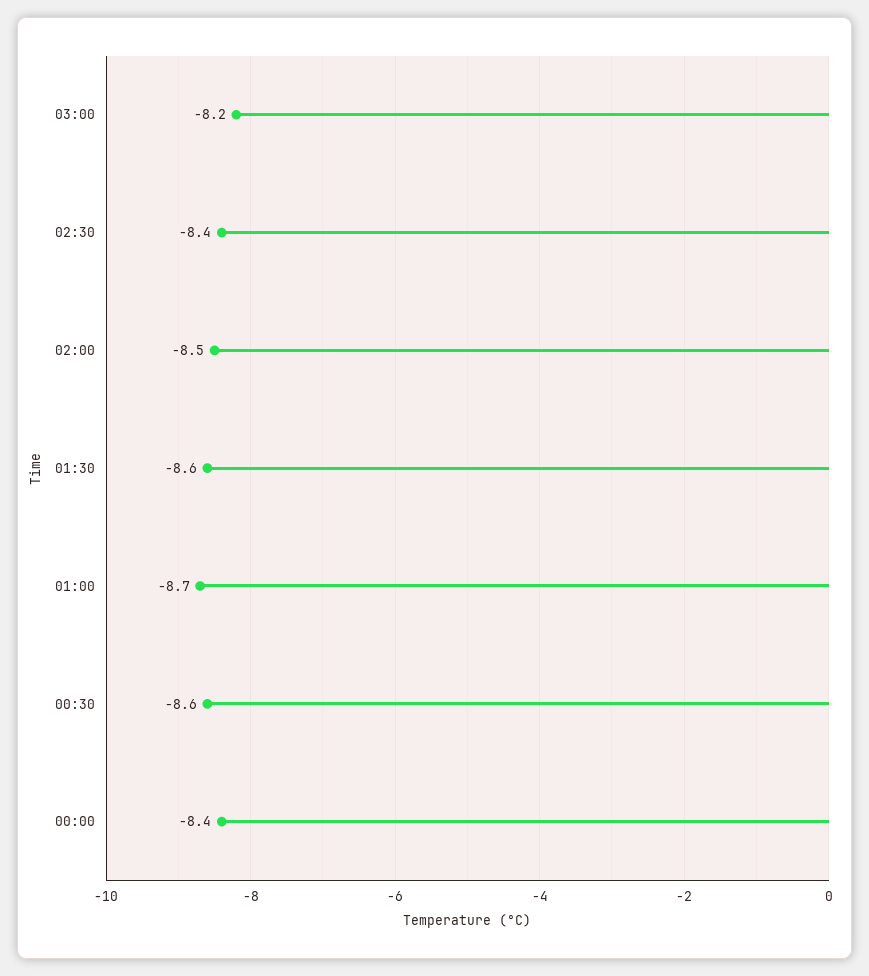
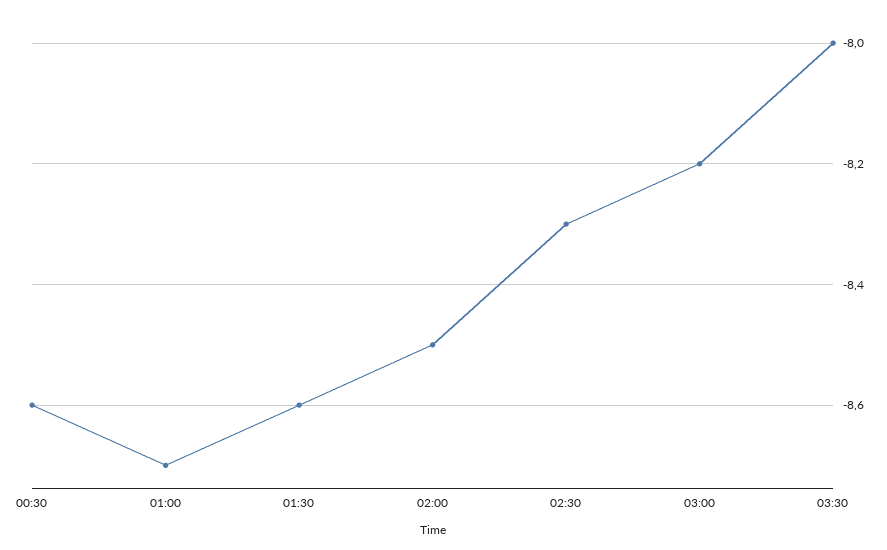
02:30: -8.4 -> -8.3
00:00: -8.4 -> none
03:30: none -> -8

